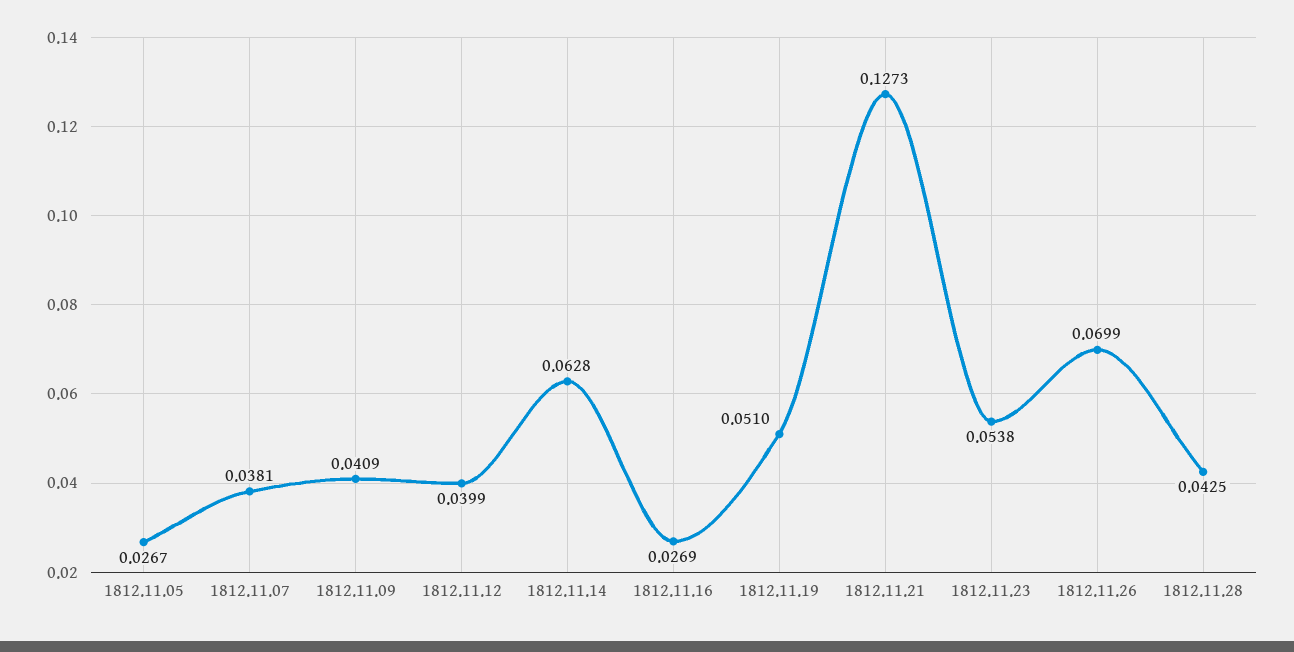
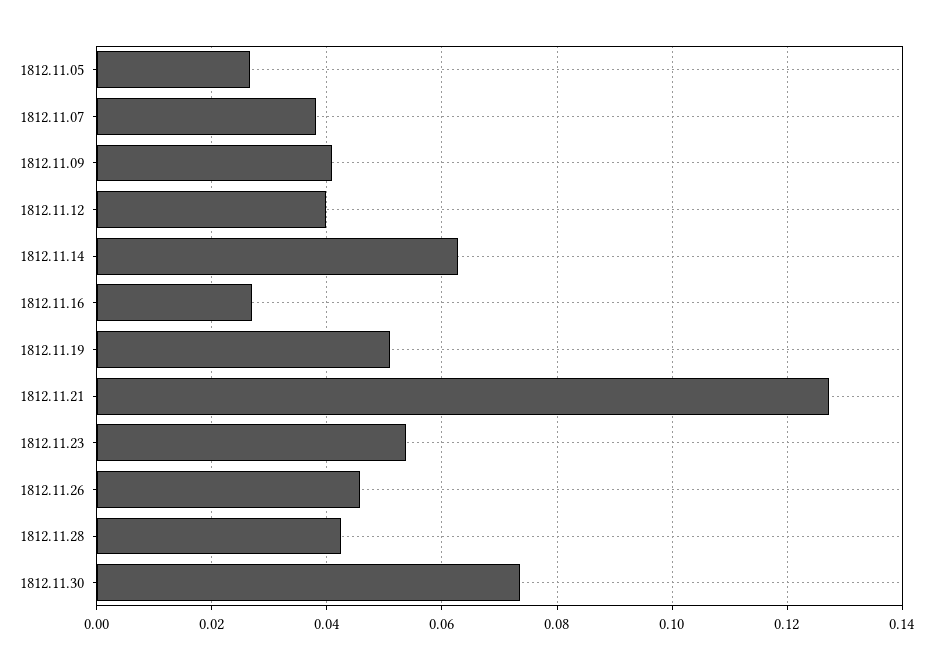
1812.11.26: 0.0699 -> 0.046
1812.11.30: none -> 0.074

